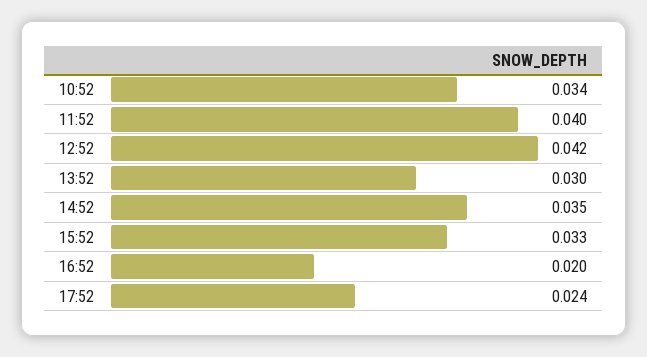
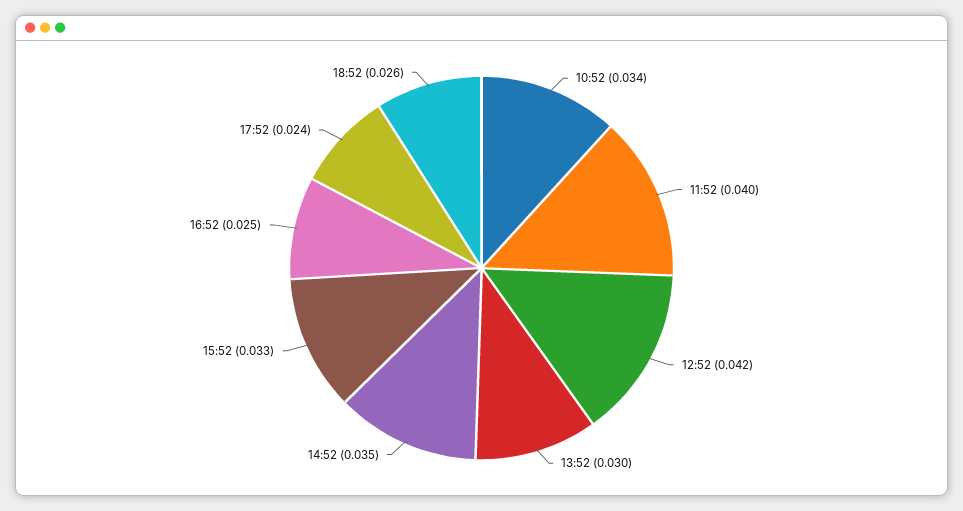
16:52: 0.02 -> 0.025
18:52: none -> 0.026

